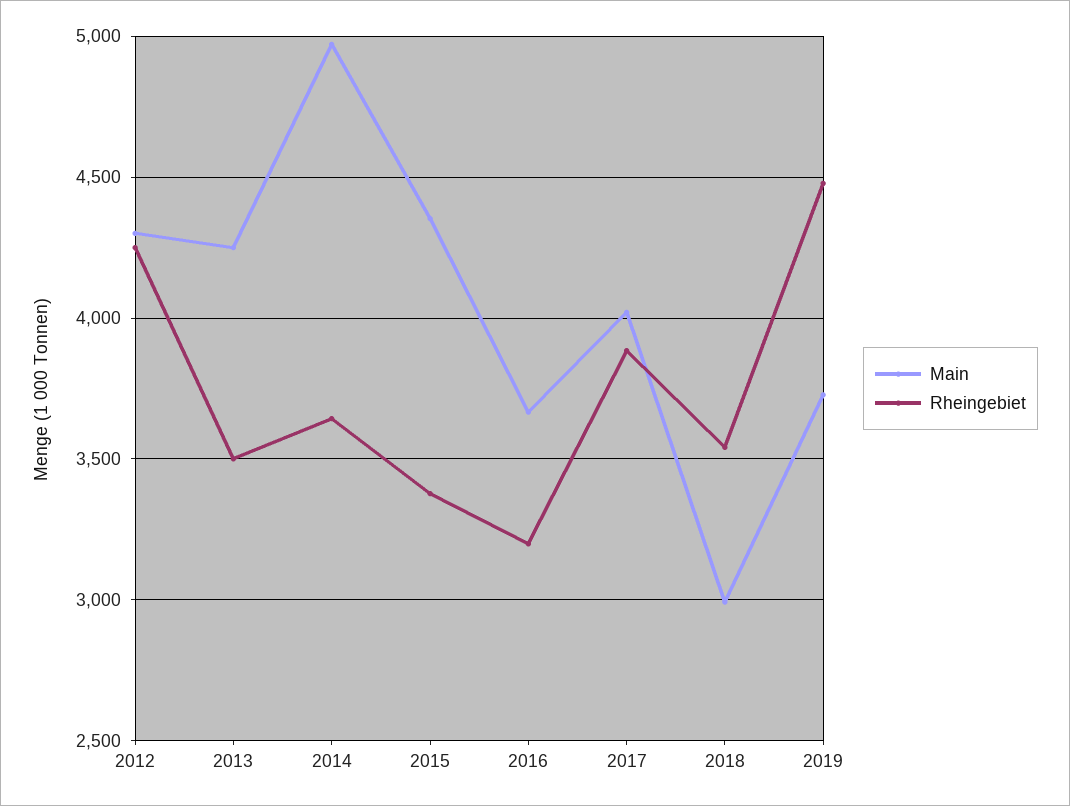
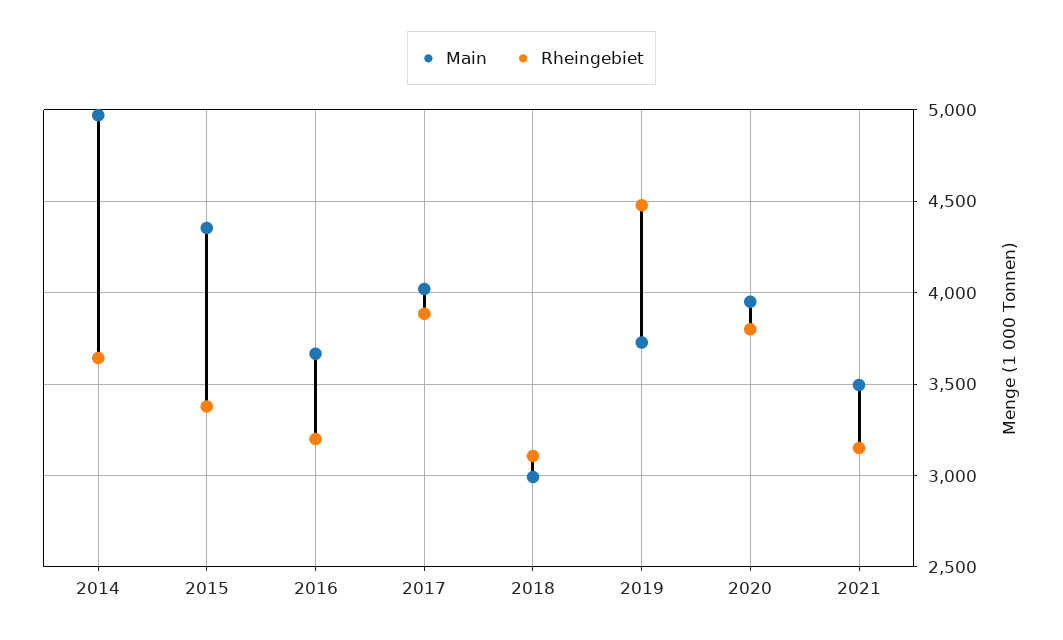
Main, 2012: 4300 -> none
Rheingebiet, 2012: 4250 -> none
Main, 2013: 4250 -> none
Rheingebiet, 2013: 3500 -> none
Rheingebiet, 2018: 3550 -> 3100
Main, 2020: none -> 3950
Rheingebiet, 2020: none -> 3800
Main, 2021: none -> 3500
Rheingebiet, 2021: none -> 3150

